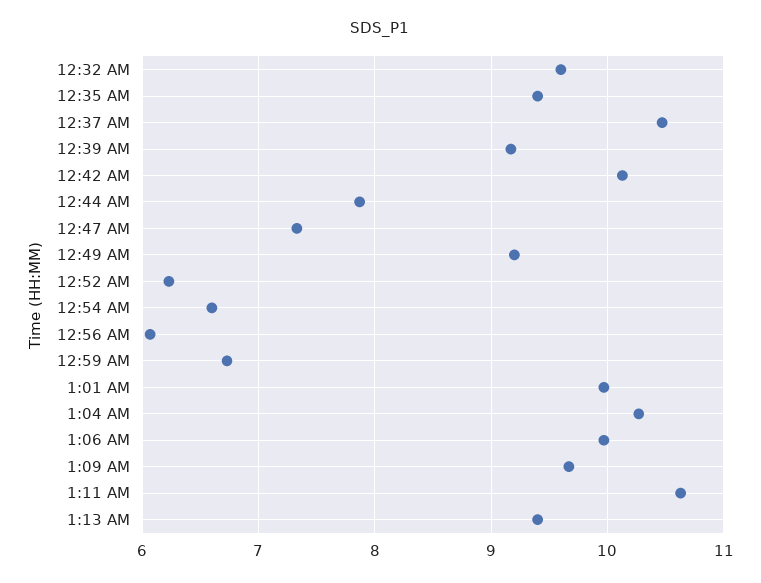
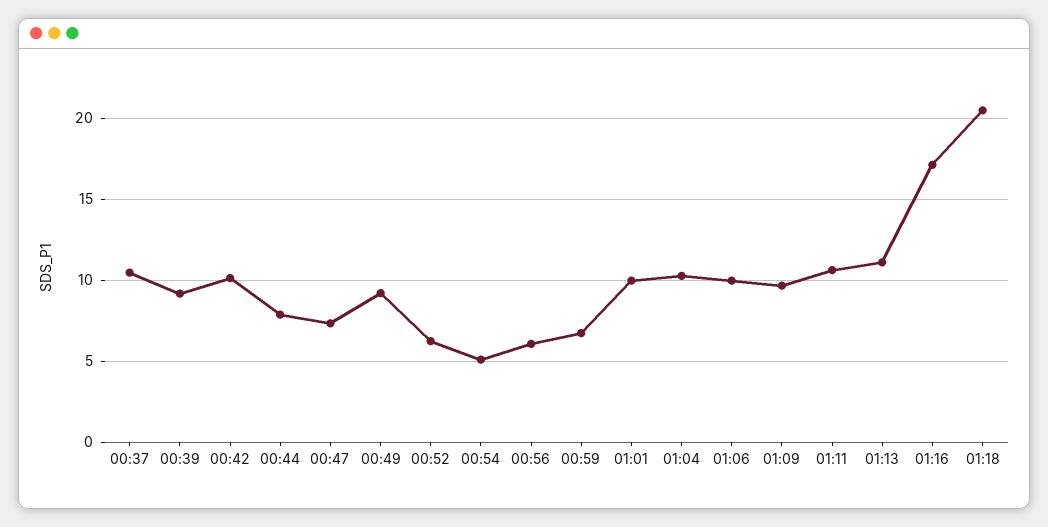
12:32 AM: 9.6 -> none
12:35 AM: 9.4 -> none
12:54 AM: 6.6 -> 5
1:13 AM: 9.4 -> 11
01:16: none -> 17
01:18: none -> 20.5

